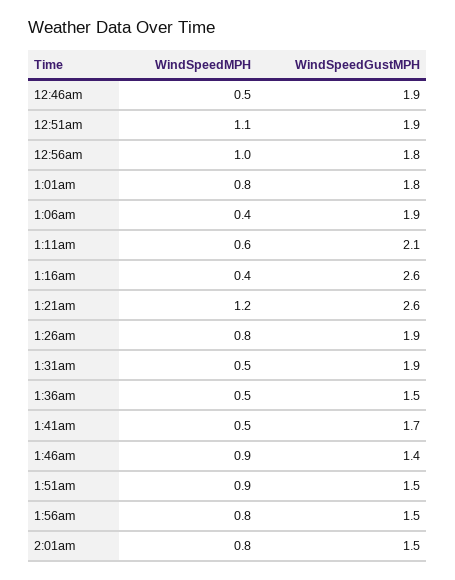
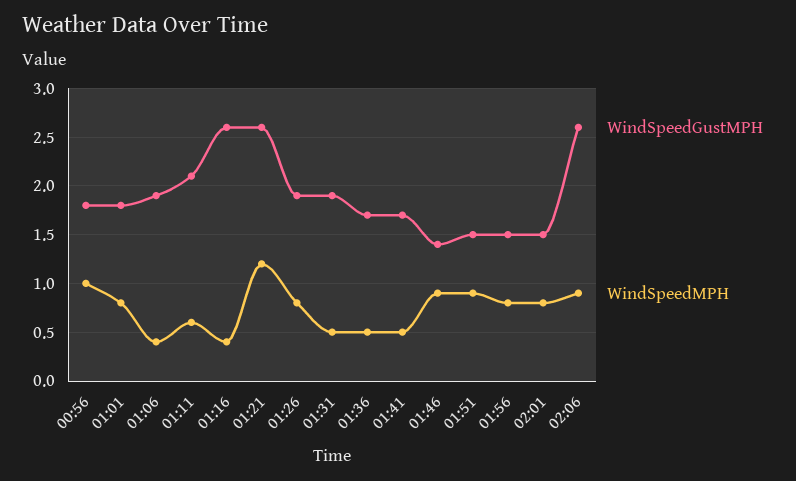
WindSpeedMPH, 12:46am: 0.5 -> none
WindSpeedGustMPH, 12:46am: 1.9 -> none
WindSpeedMPH, 12:51am: 1.1 -> none
WindSpeedGustMPH, 12:51am: 1.9 -> none
WindSpeedGustMPH, 1:36am: 1.5 -> 1.7
WindSpeedGustMPH, 02:06: none -> 2.6
WindSpeedMPH, 02:06: none -> 0.9

